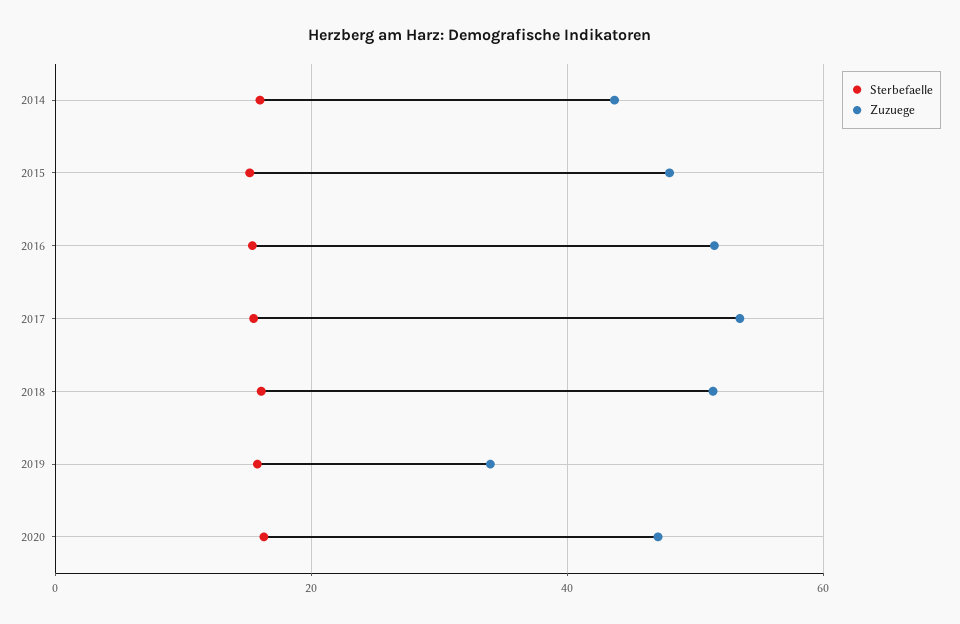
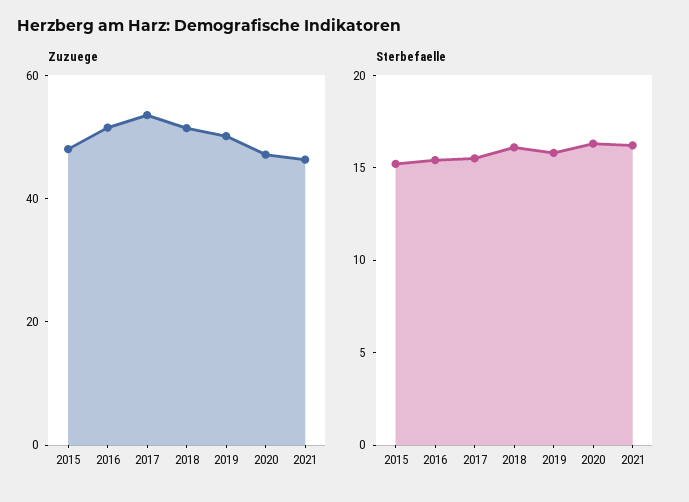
Sterbefaelle, 2014: 16 -> none
Zuzuege, 2014: 44 -> none
Zuzuege, 2019: 34 -> 50
Zuzuege, 2021: none -> 45
Sterbefaelle, 2021: none -> 16

